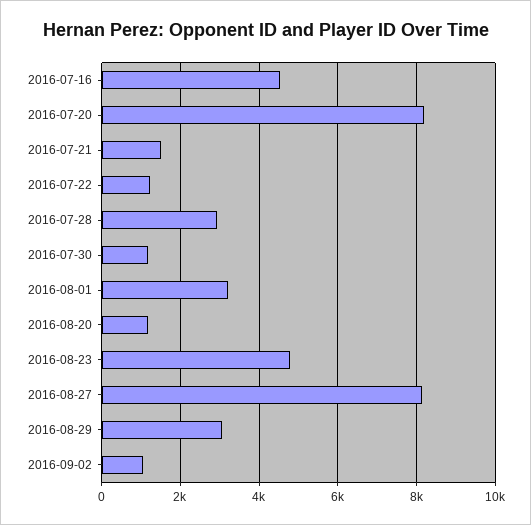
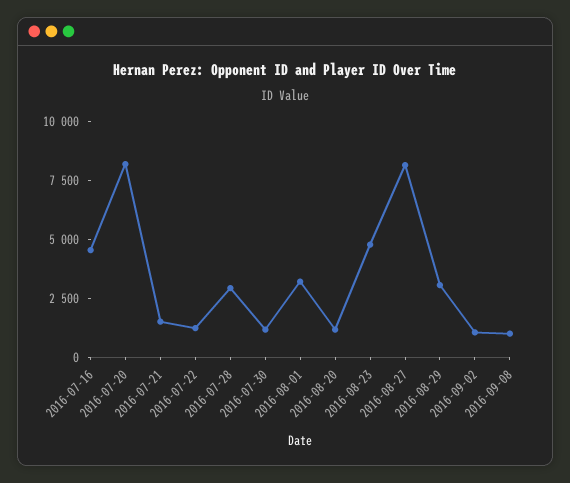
2016-09-08: none -> 1000

